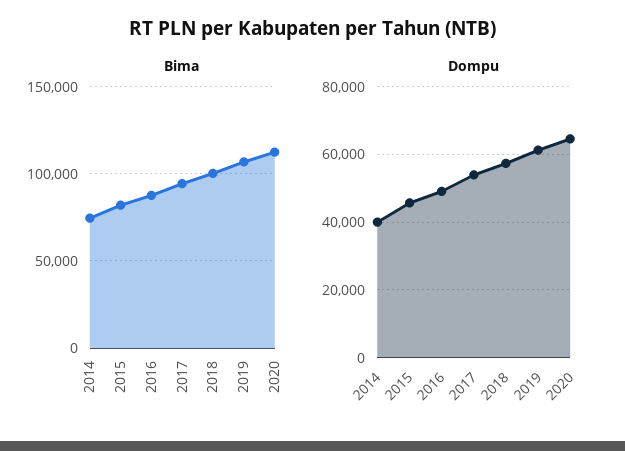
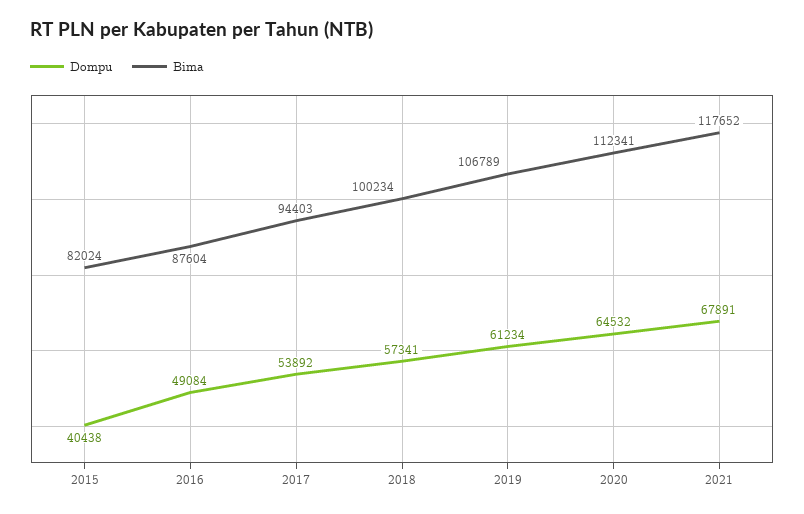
Bima, 2014: 75000 -> none
Dompu, 2014: 40000 -> none
Dompu, 2015: 46000 -> 40438
Dompu, 2021: none -> 67891
Bima, 2021: none -> 117652

